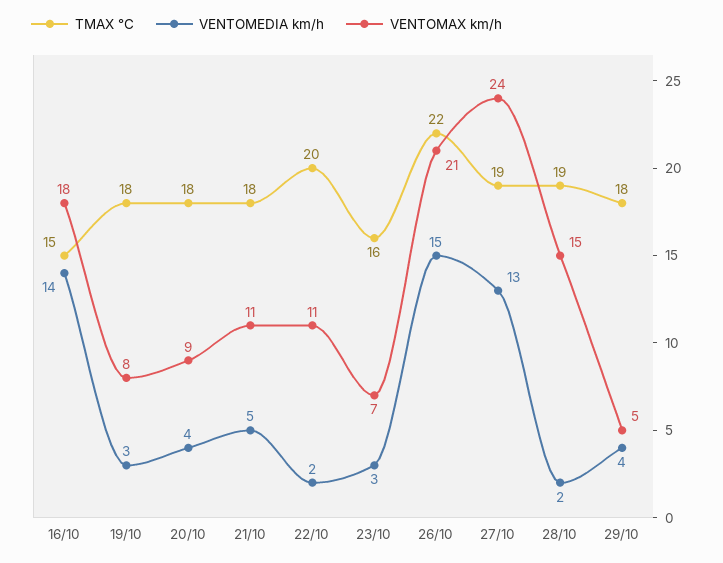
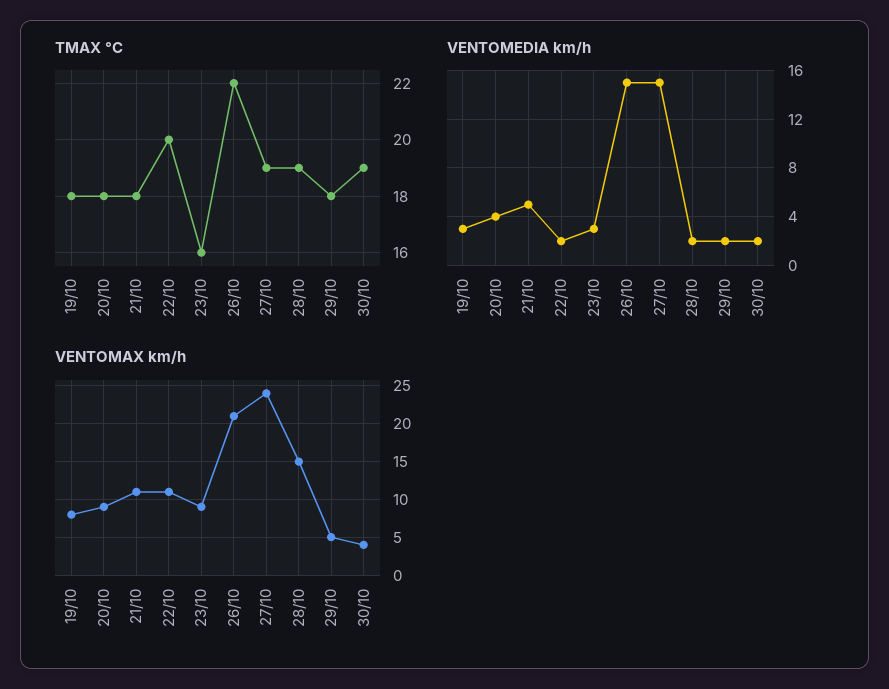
TMAX °C, 16/10: 15 -> none
VENTOMEDIA km/h, 16/10: 14 -> none
VENTOMAX km/h, 16/10: 18 -> none
VENTOMAX km/h, 23/10: 7 -> 9
VENTOMEDIA km/h, 27/10: 13 -> 15
VENTOMEDIA km/h, 29/10: 4 -> 2
TMAX °C, 30/10: none -> 19
VENTOMEDIA km/h, 30/10: none -> 2
VENTOMAX km/h, 30/10: none -> 4

